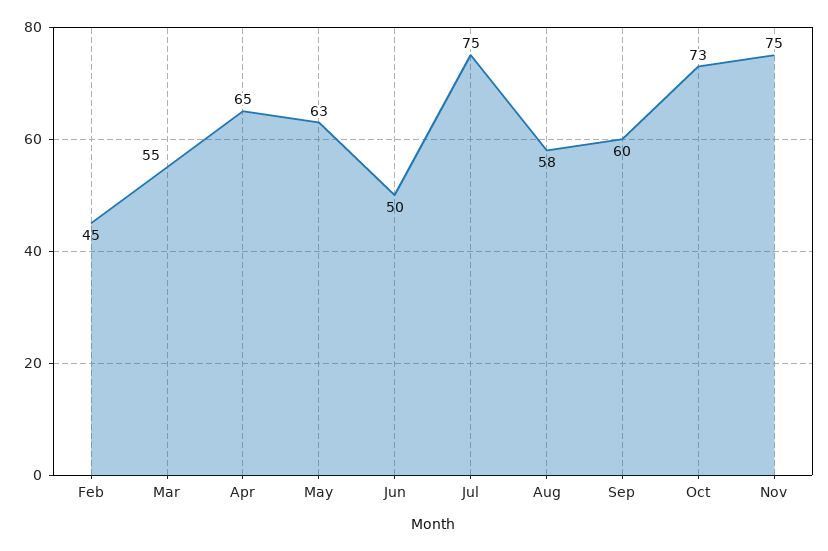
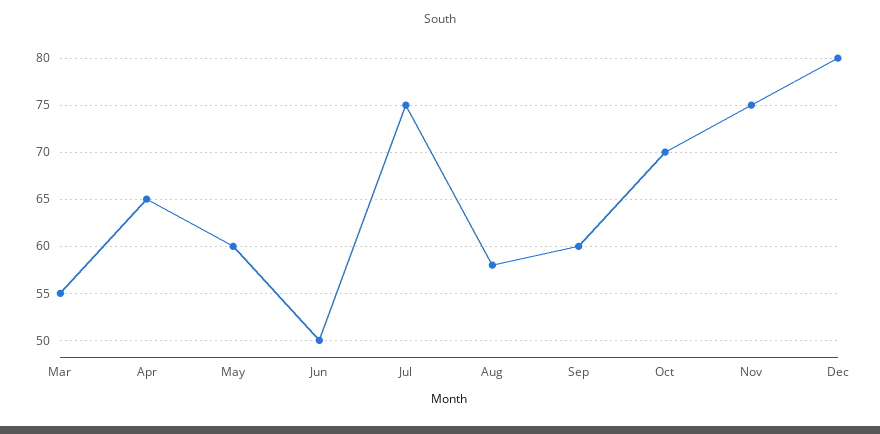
Feb: 45 -> none
May: 63 -> 60
Oct: 73 -> 70
Dec: none -> 80

